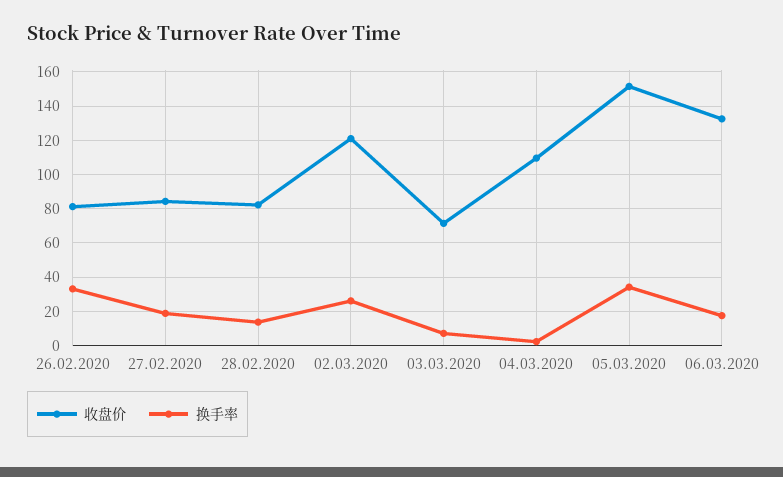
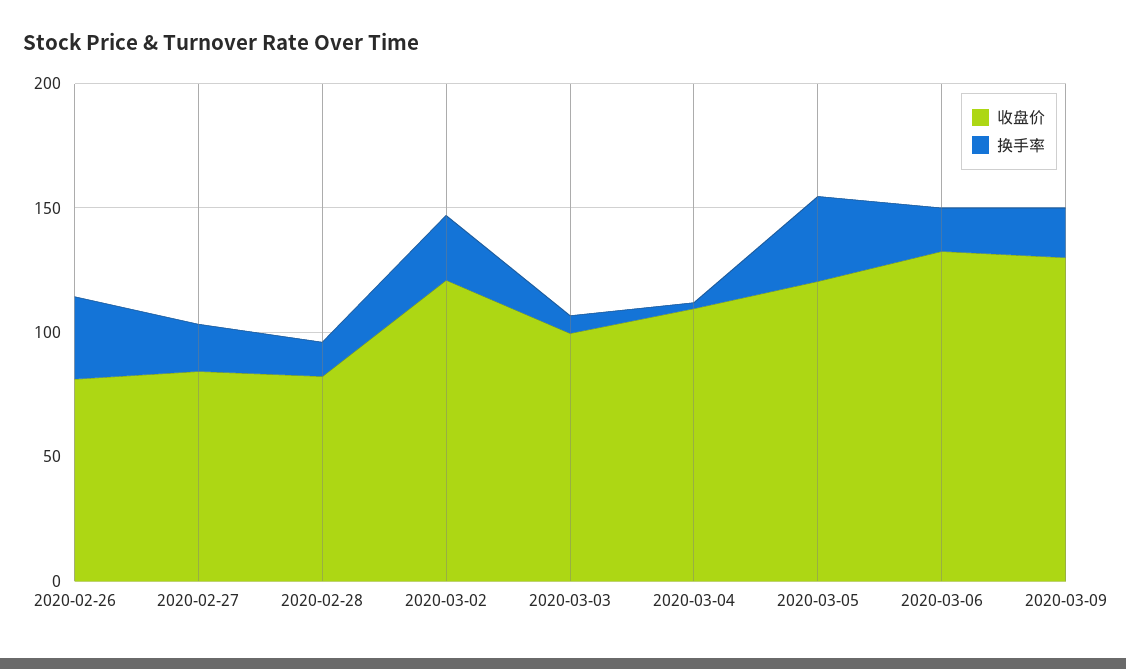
收盘价, 03.03.2020: 70 -> 100
收盘价, 05.03.2020: 150 -> 120
收盘价, 2020-03-09: none -> 130
换手率, 2020-03-09: none -> 20

